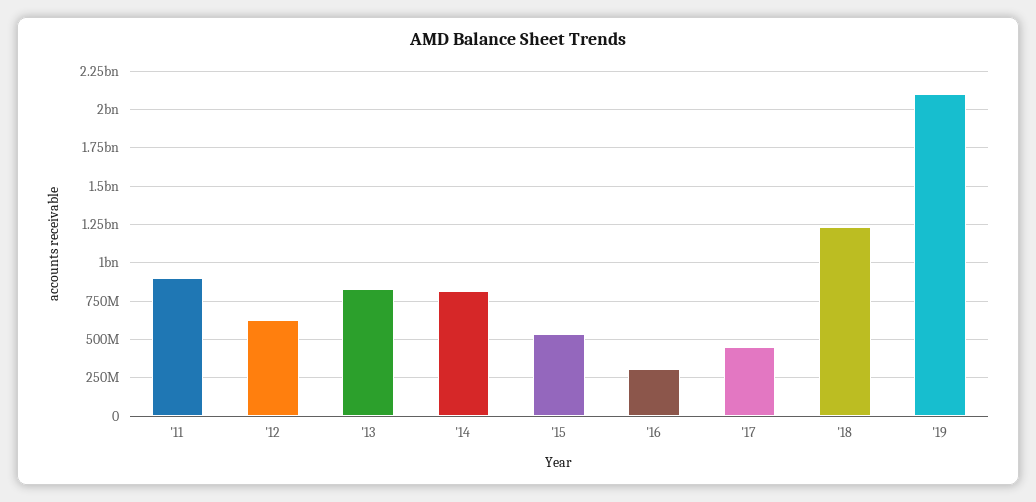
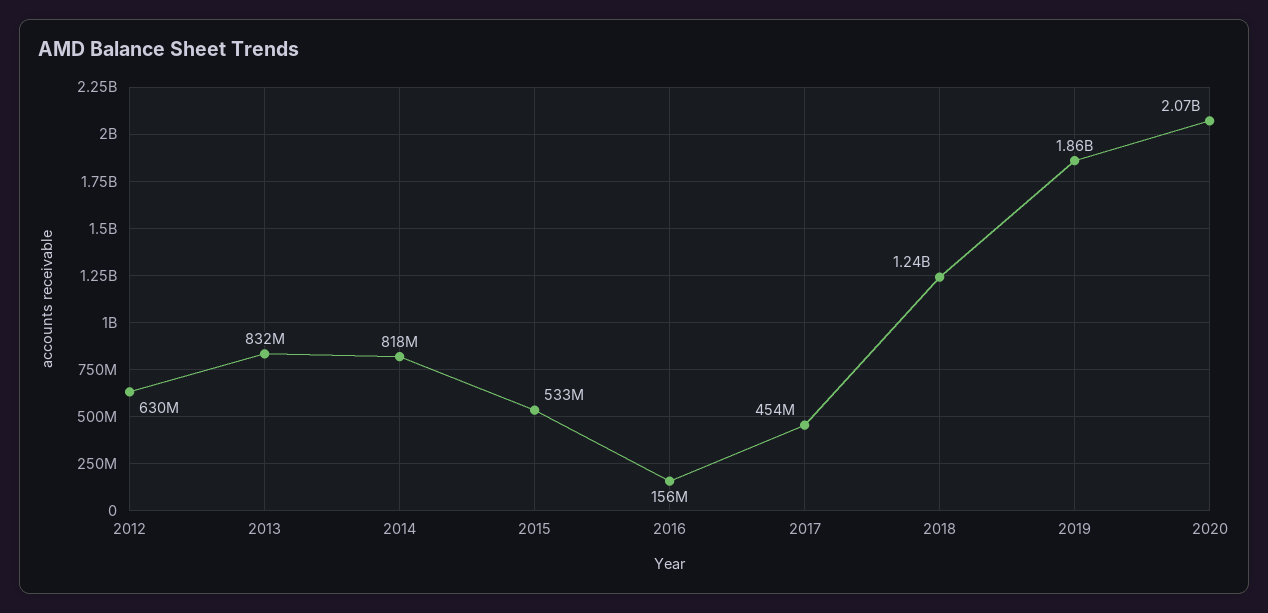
'11: 900000000 -> none
'16: 300000000 -> 156000000
'19: 2100000000 -> 1860000000
2020: none -> 2070000000

